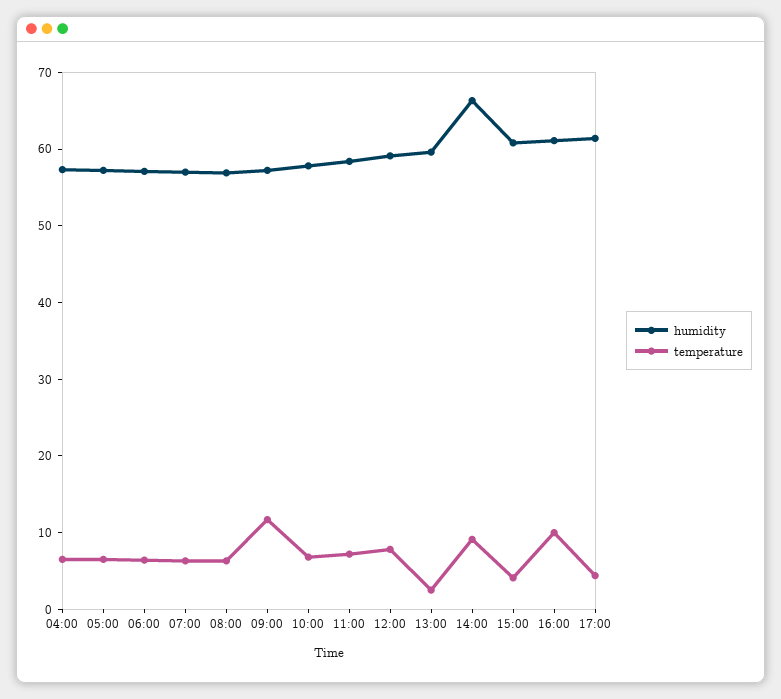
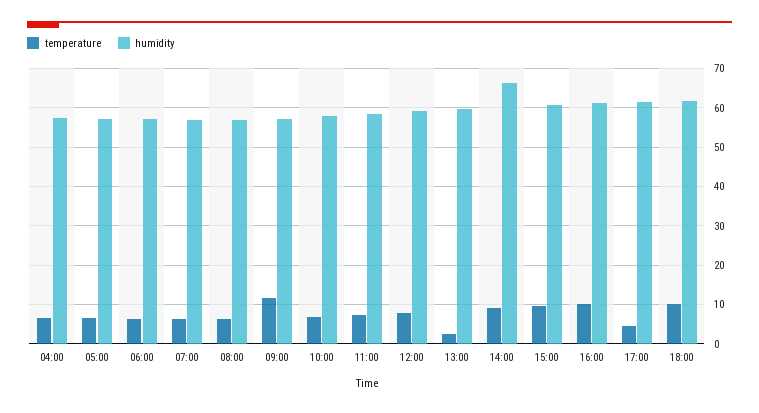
temperature, 15:00: 4 -> 10
temperature, 18:00: none -> 10
humidity, 18:00: none -> 62

